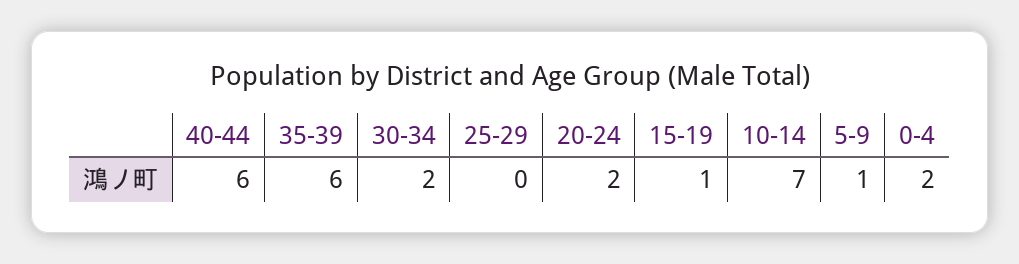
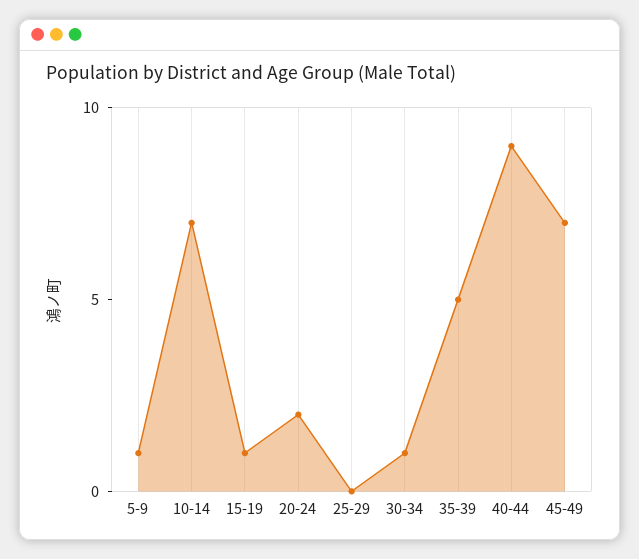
40-44: 6 -> 9
35-39: 6 -> 5
30-34: 2 -> 1
0-4: 2 -> none
45-49: none -> 7

